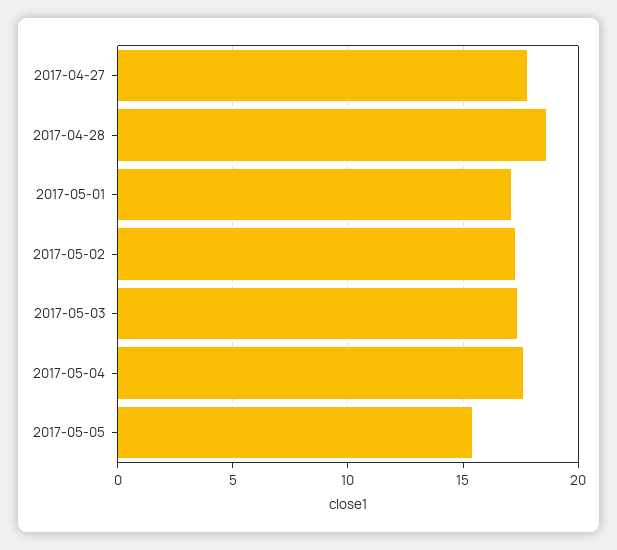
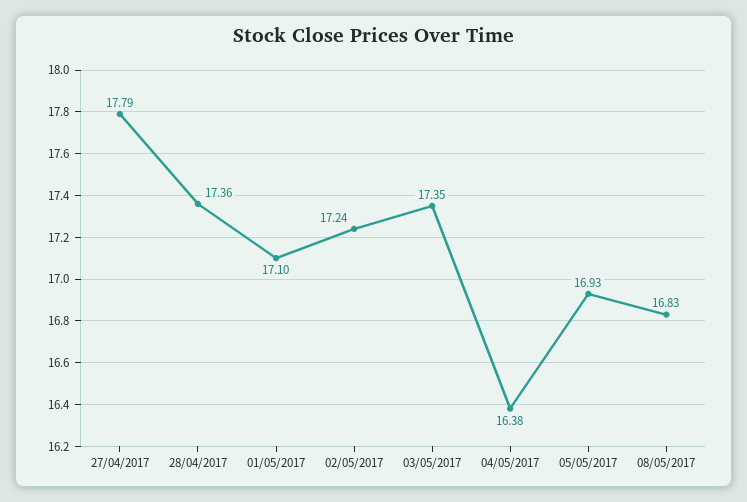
2017-04-28: 18.5 -> 17.36
2017-05-04: 17.5 -> 16.38
2017-05-05: 15.5 -> 16.93
08/05/2017: none -> 16.83

